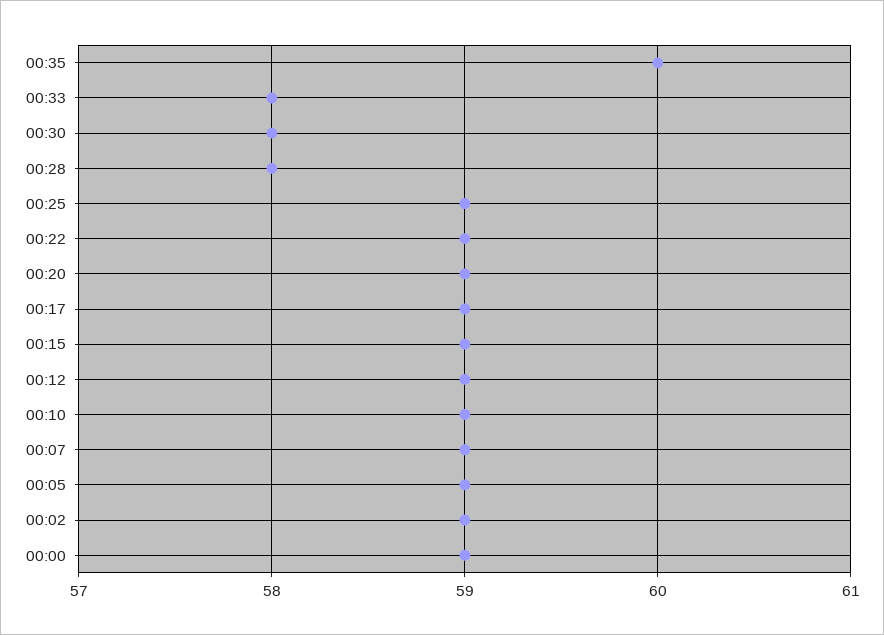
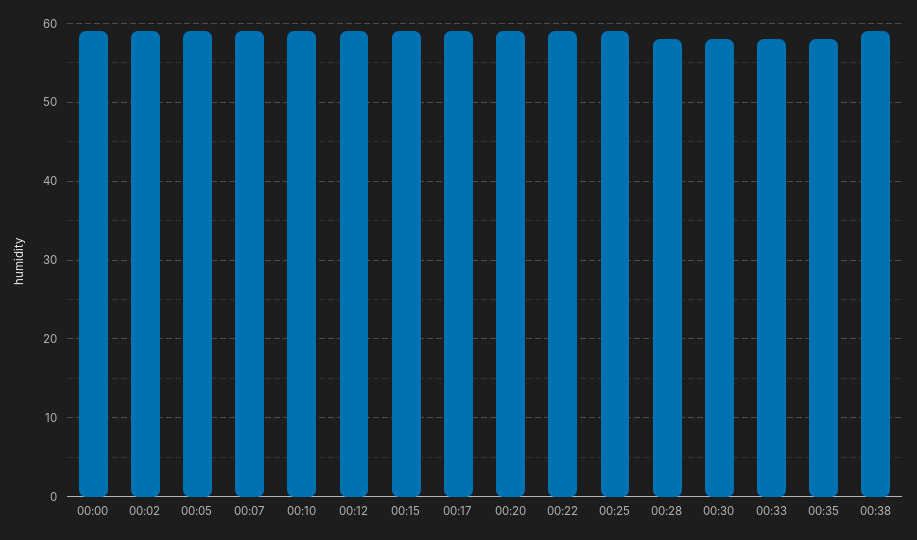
00:35: 60 -> 58
00:38: none -> 59

